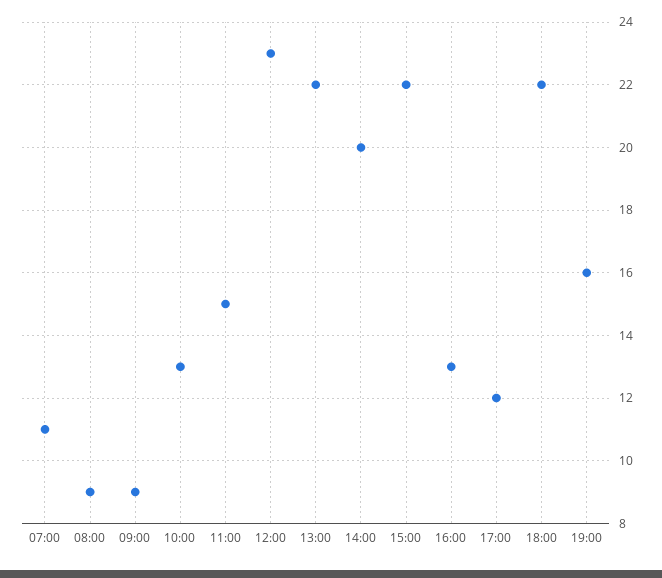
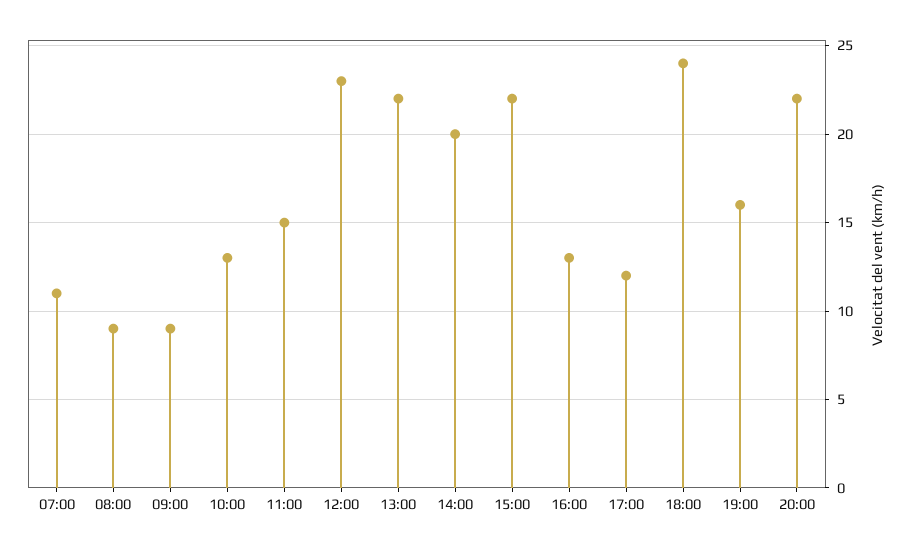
18:00: 22 -> 24
20:00: none -> 22

